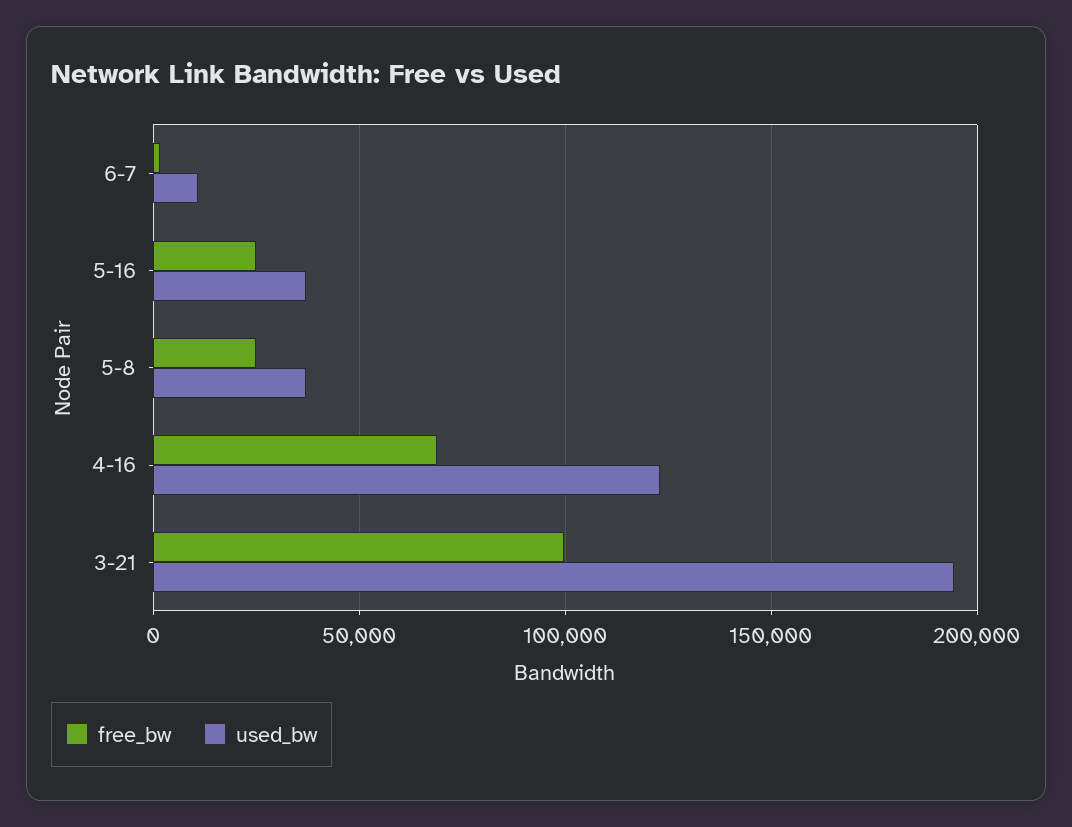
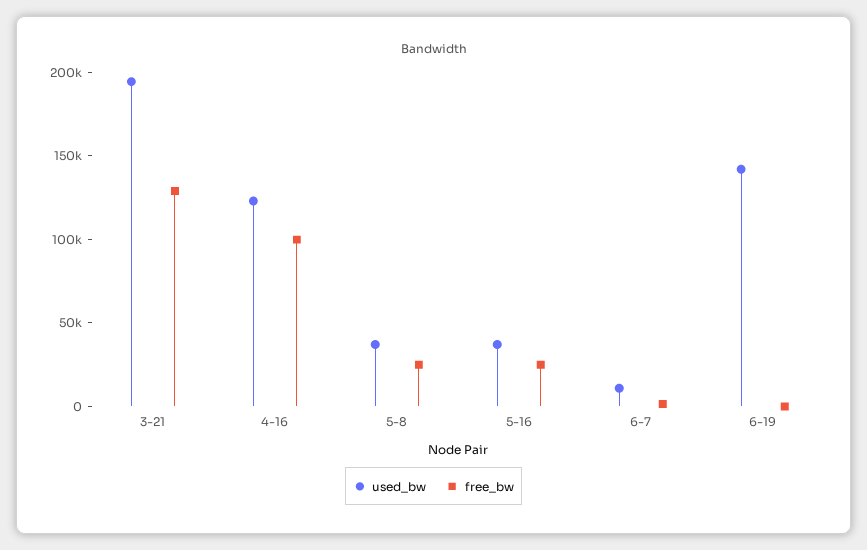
free_bw, 4-16: 70000 -> 100000
free_bw, 3-21: 100000 -> 130000
used_bw, 6-19: none -> 140000
free_bw, 6-19: none -> 0

